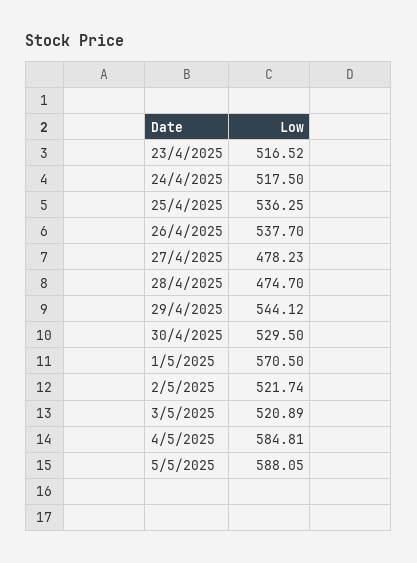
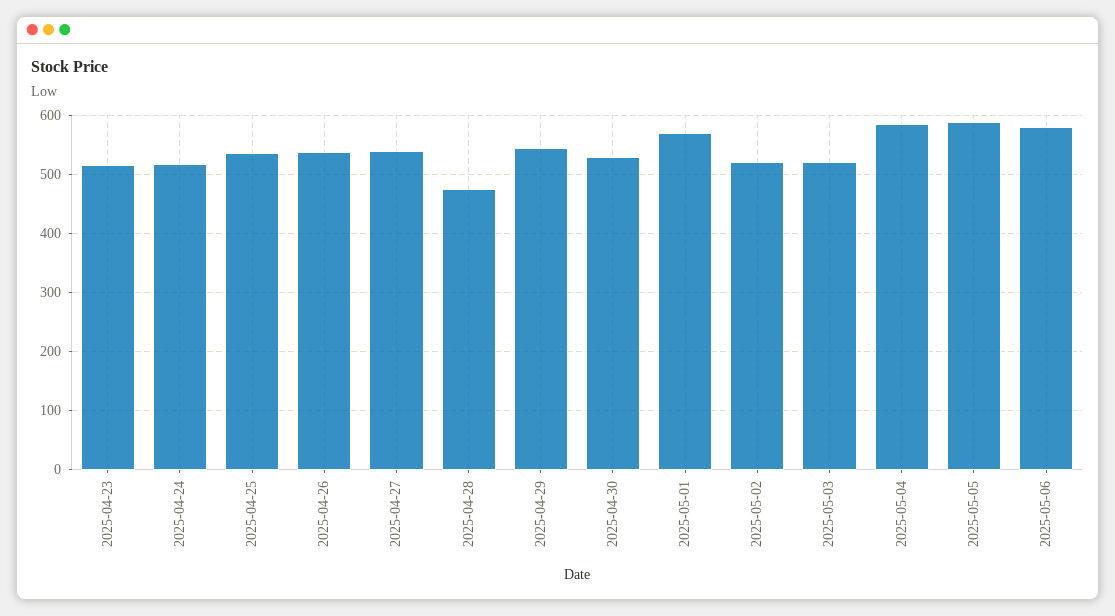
27/4/2025: 478.23 -> 540
2025-05-06: none -> 580

